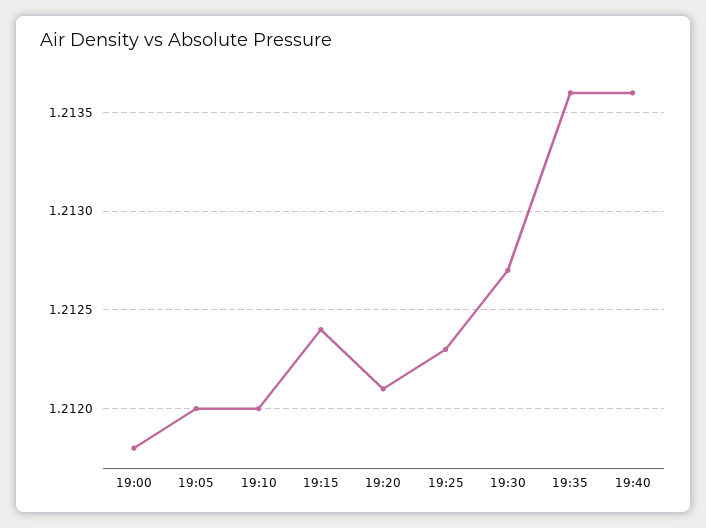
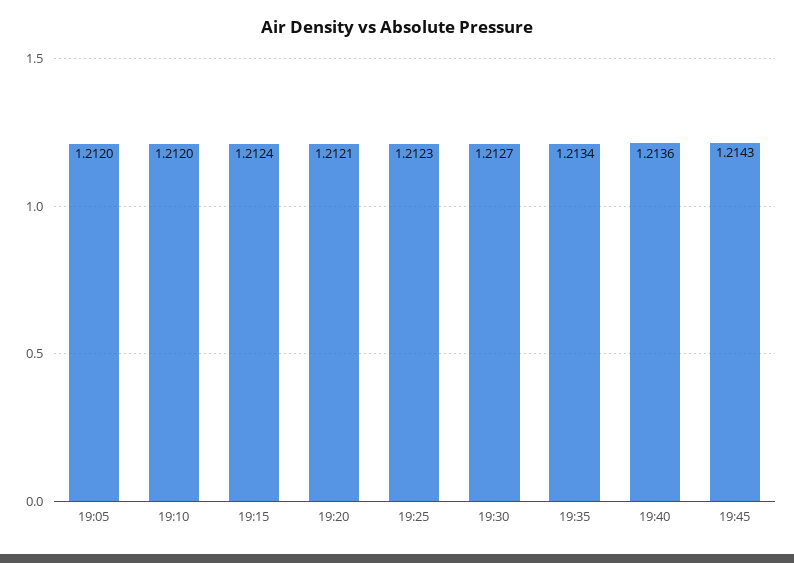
19:00: 1.2118 -> none
19:35: 1.2136 -> 1.2134
19:45: none -> 1.2143

